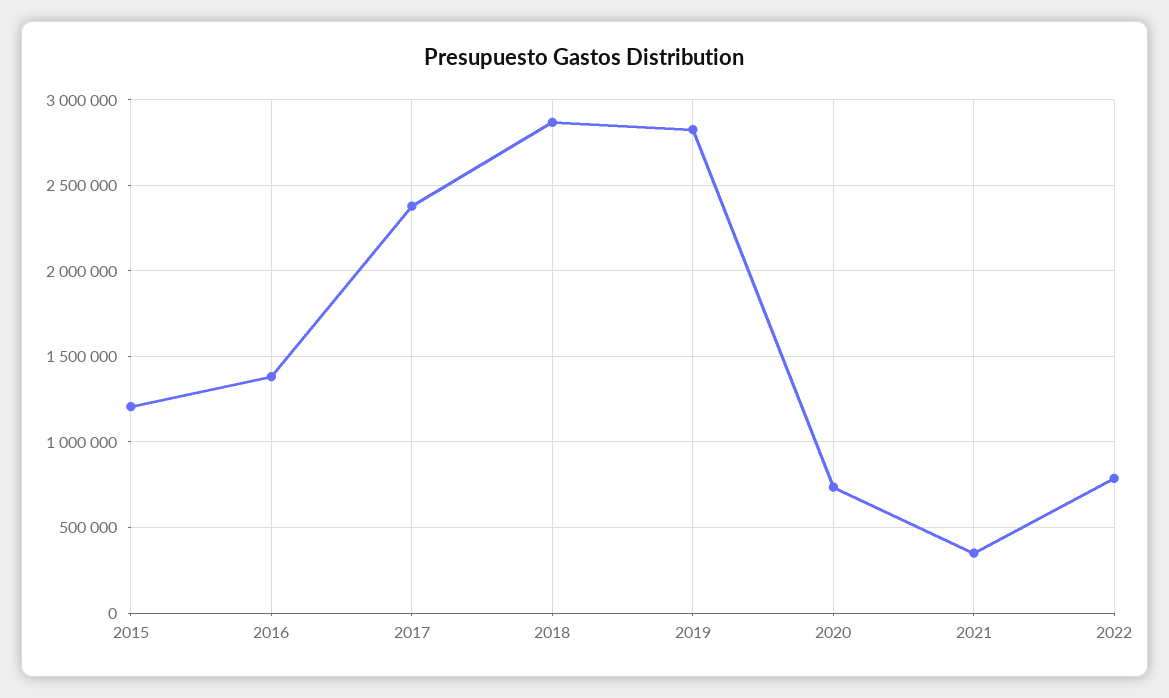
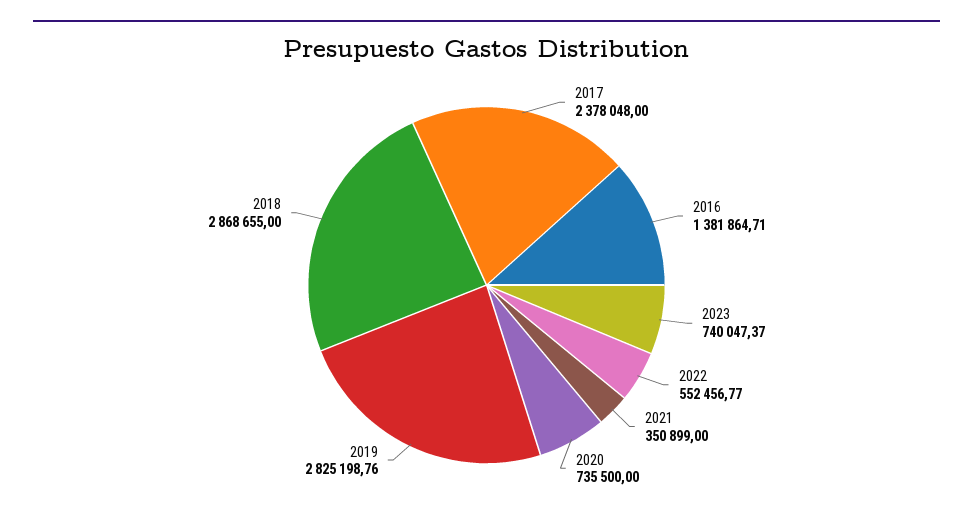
2015: 1200000 -> none
2022: 800000 -> 552456.77
2023: none -> 740047.37

